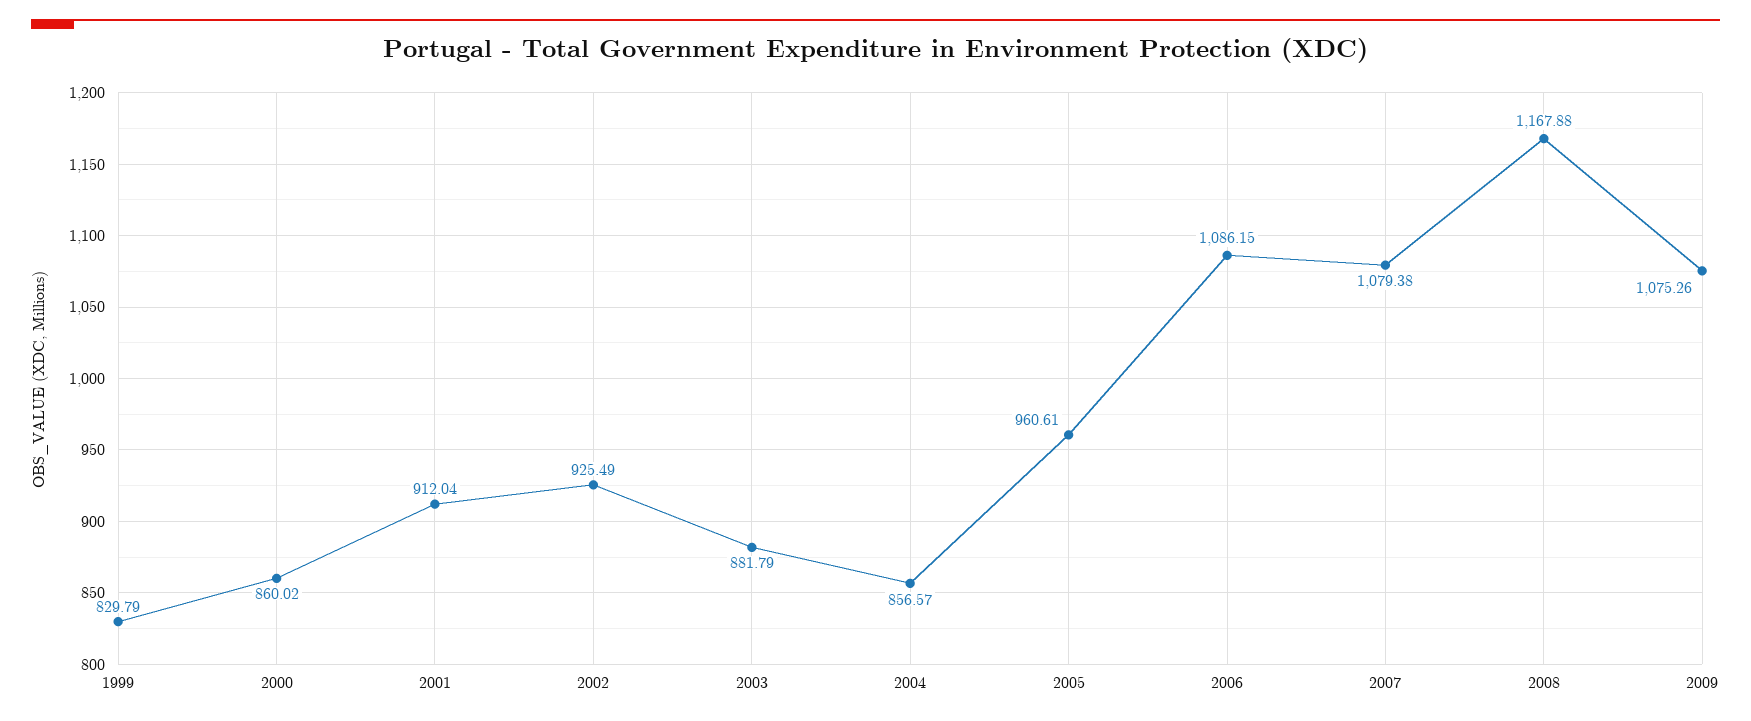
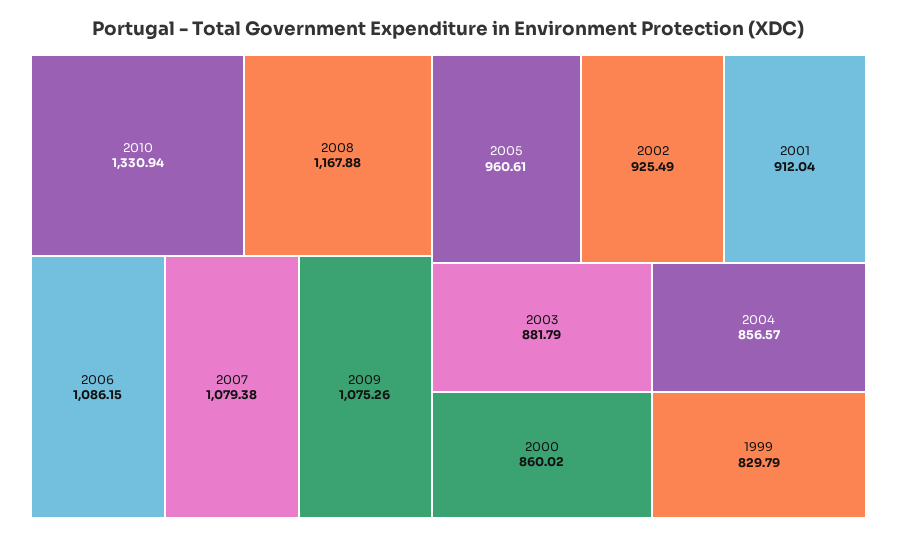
2010: none -> 1330.94

